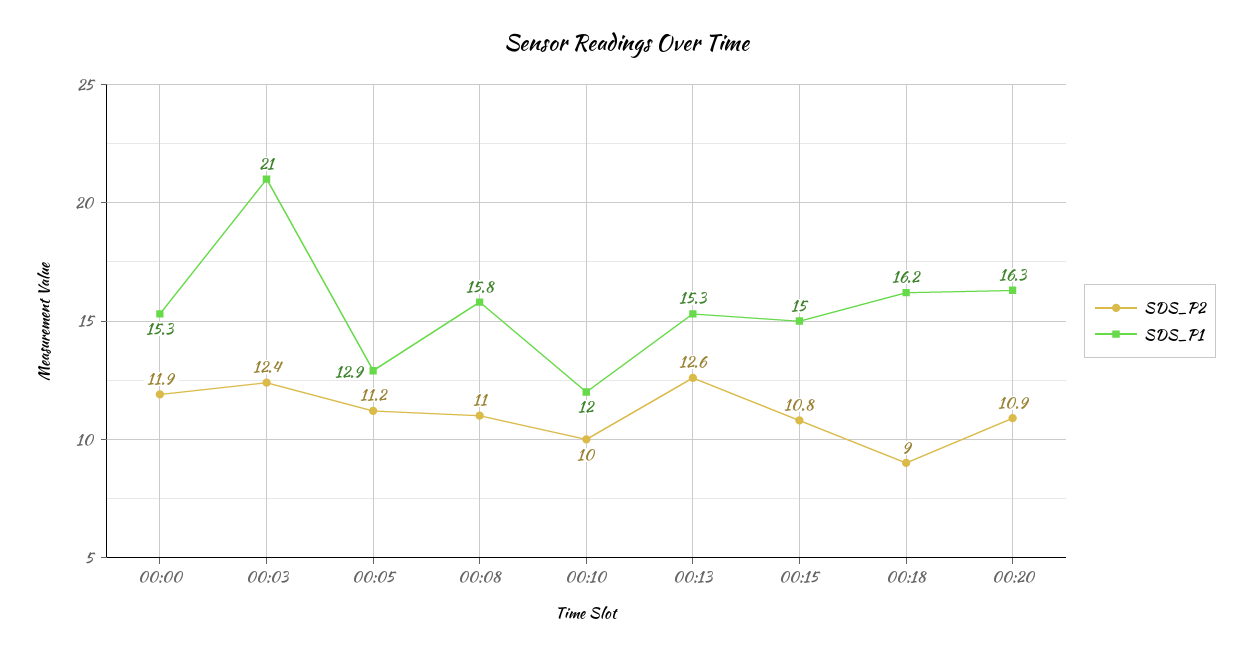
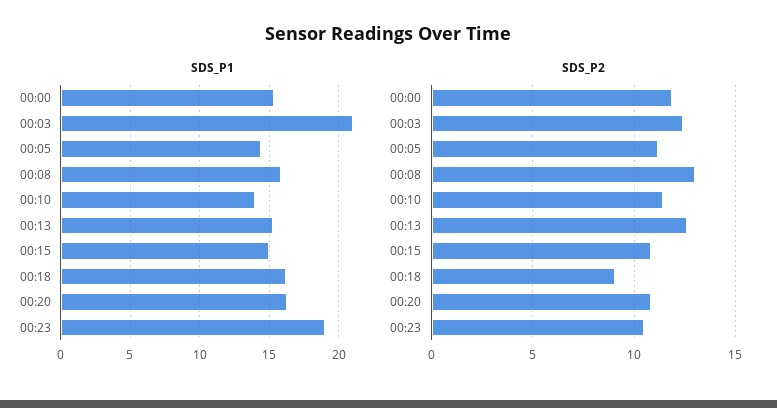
SDS_P1, 00:05: 12.9 -> 14.5
SDS_P2, 00:08: 11 -> 13
SDS_P2, 00:10: 10 -> 11.5
SDS_P1, 00:10: 12 -> 14
SDS_P1, 00:23: none -> 19
SDS_P2, 00:23: none -> 10.5

